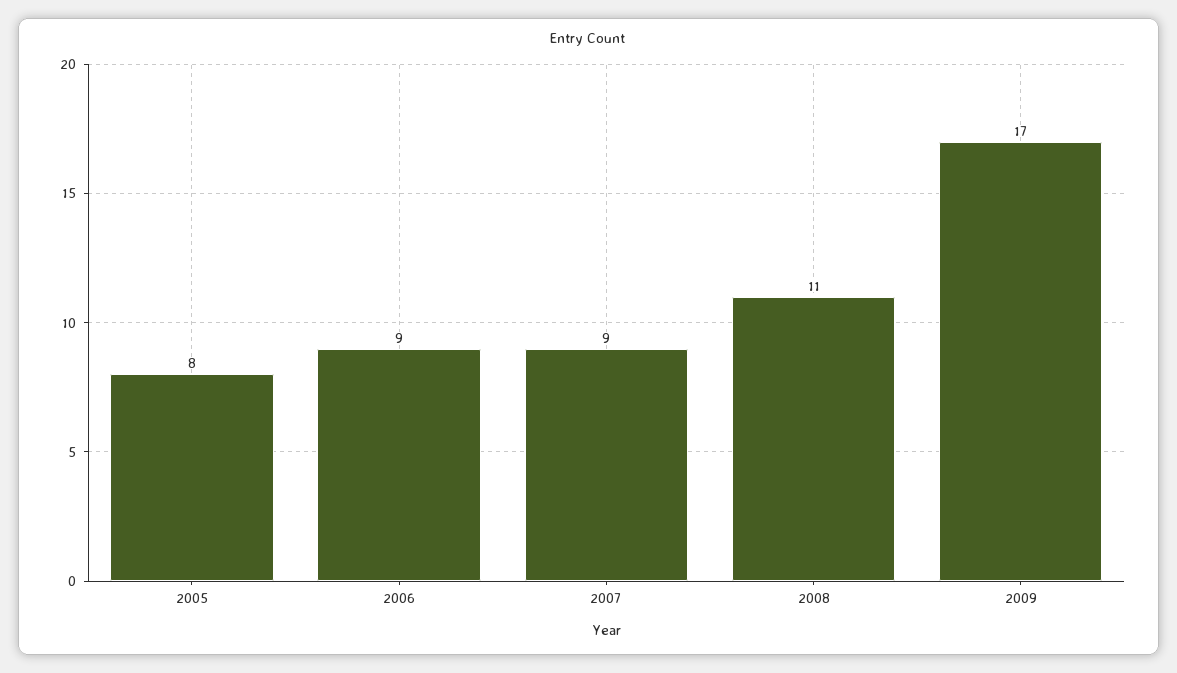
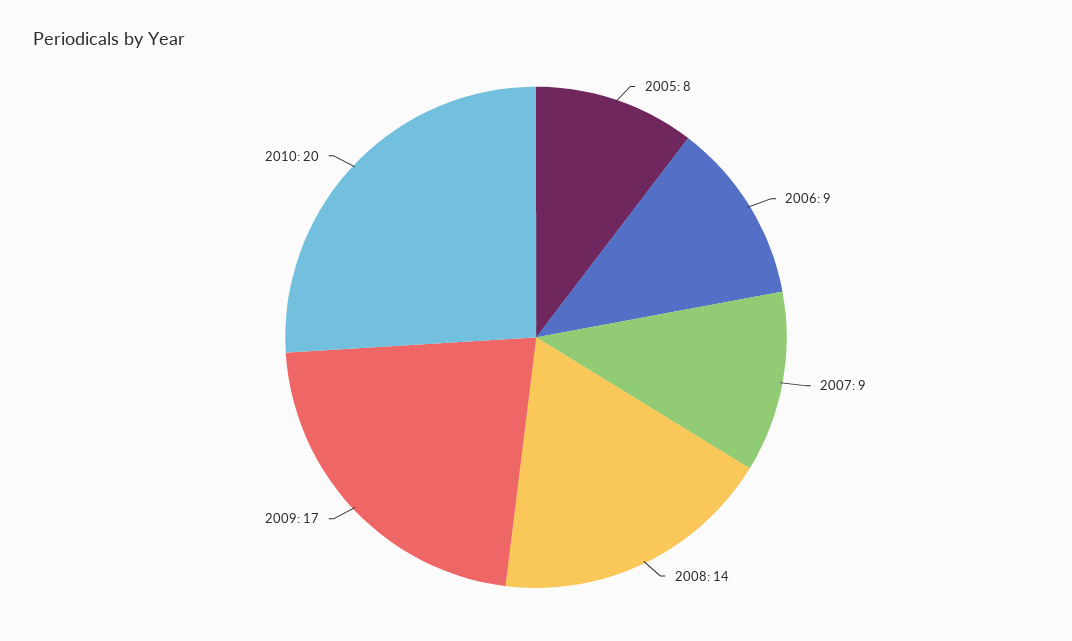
2008: 11 -> 14
2010: none -> 20

